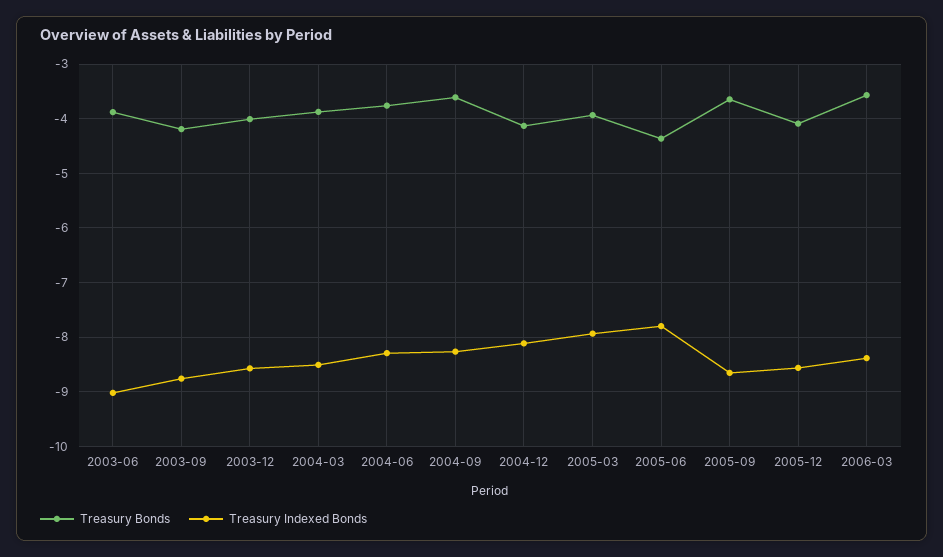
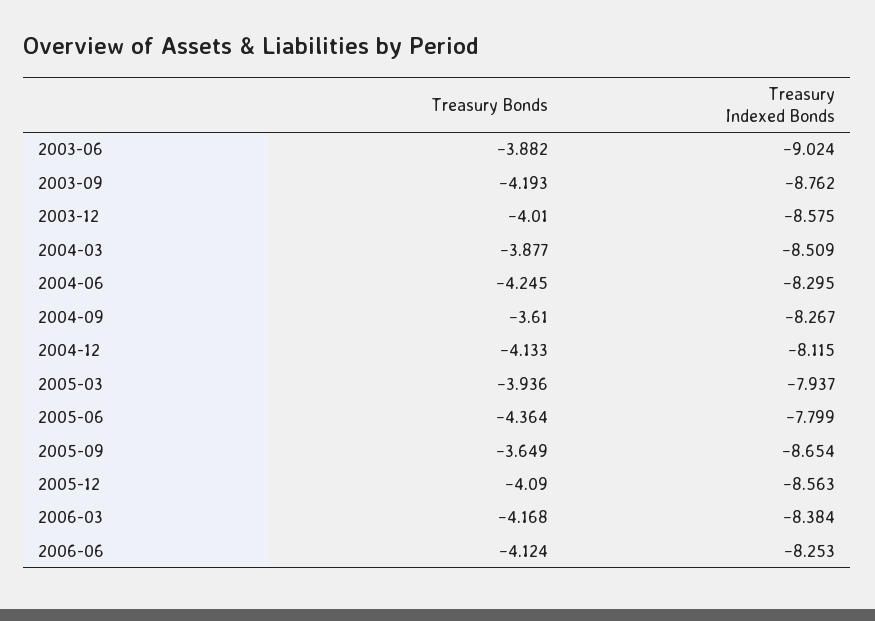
Treasury Bonds, 2004-06: -3.8 -> -4.245
Treasury Bonds, 2006-03: -3.6 -> -4.168
Treasury Bonds, 2006-06: none -> -4.124
Treasury Indexed Bonds, 2006-06: none -> -8.253

